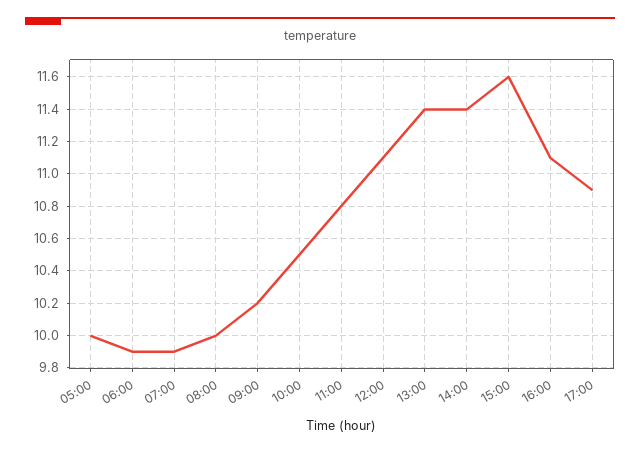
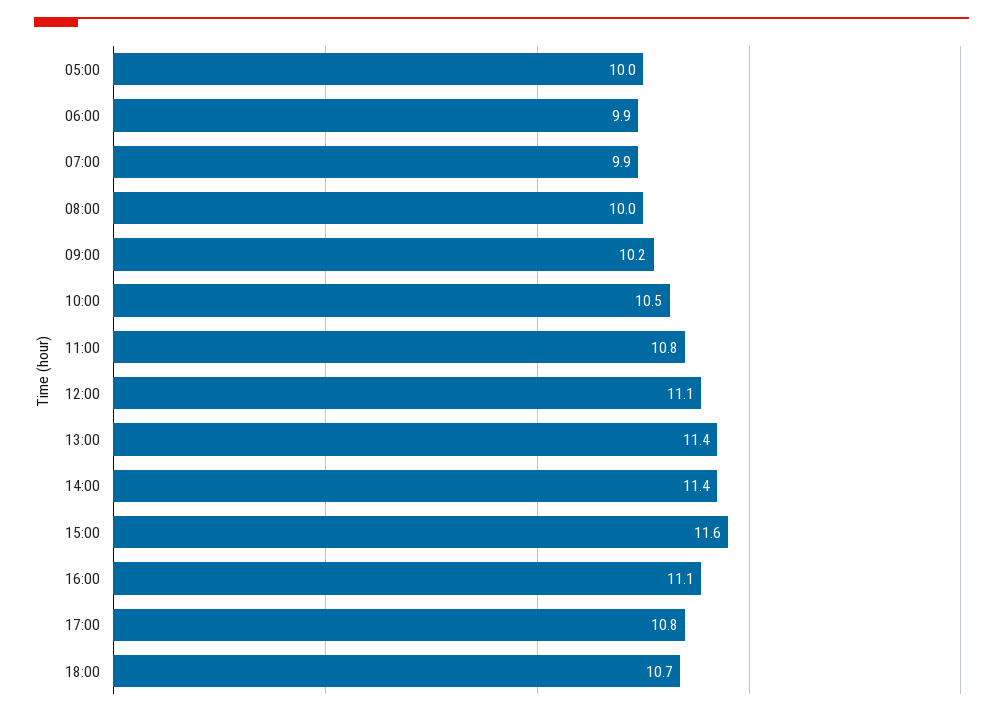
17:00: 10.9 -> 10.8
18:00: none -> 10.7

